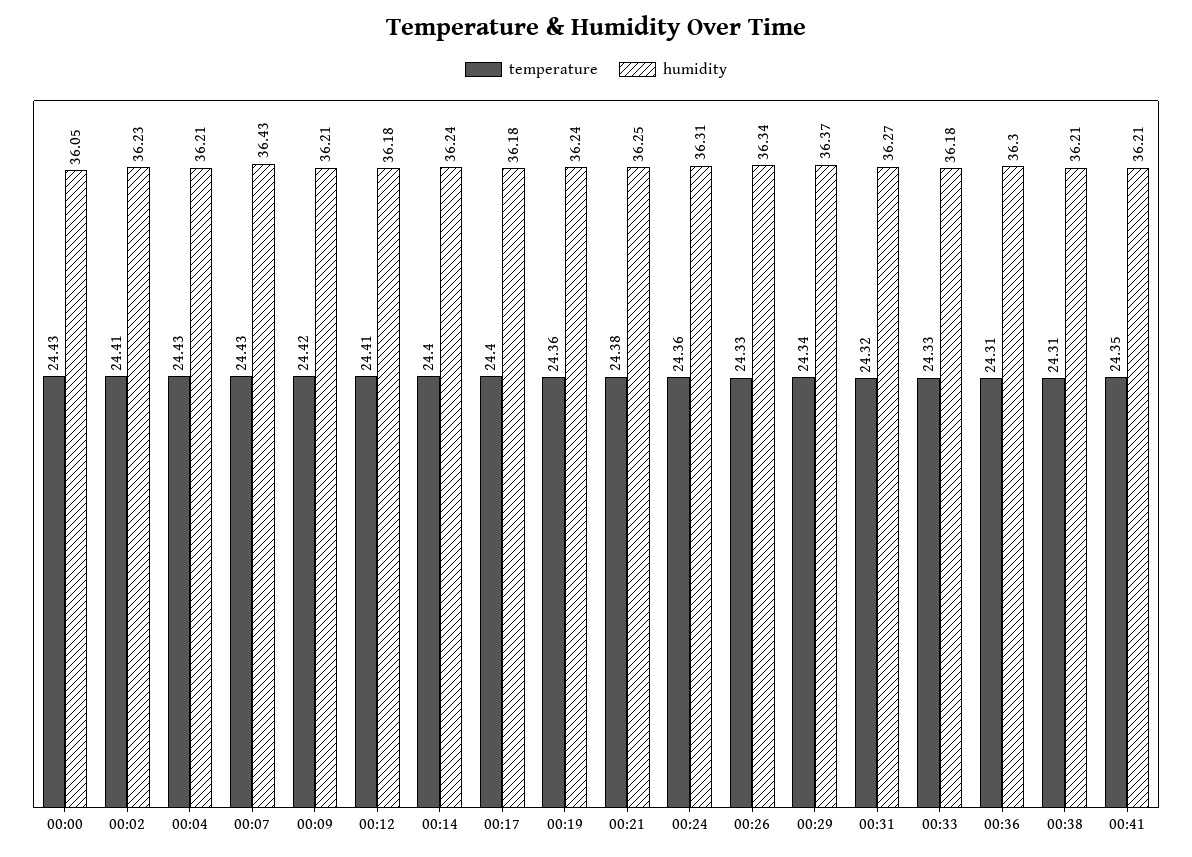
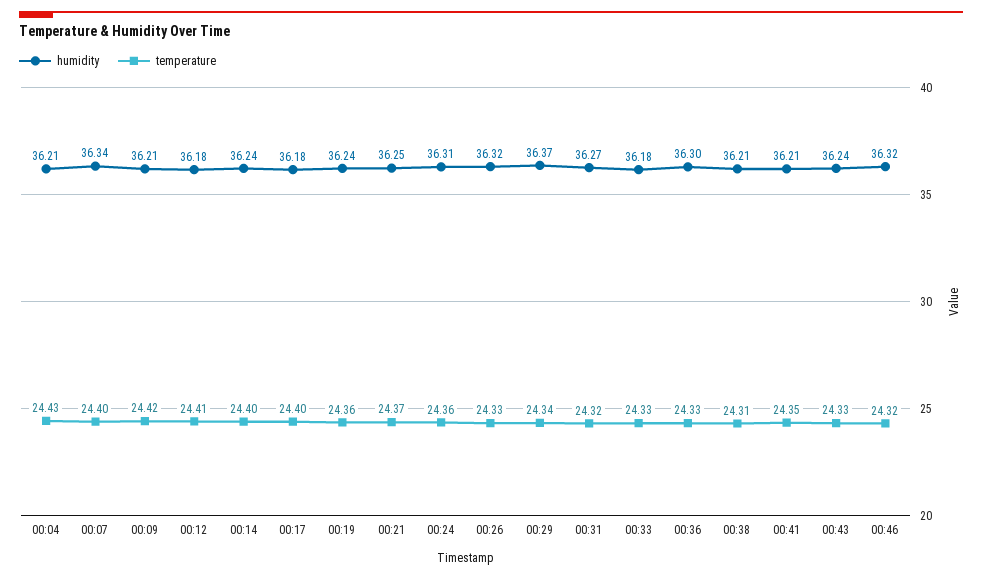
temperature, 00:00: 24.43 -> none
humidity, 00:00: 36.05 -> none
temperature, 00:02: 24.41 -> none
humidity, 00:02: 36.23 -> none
temperature, 00:07: 24.43 -> 24.4
humidity, 00:07: 36.43 -> 36.34
temperature, 00:21: 24.38 -> 24.37
humidity, 00:26: 36.34 -> 36.32
temperature, 00:36: 24.31 -> 24.33
humidity, 00:43: none -> 36.24
temperature, 00:43: none -> 24.33
humidity, 00:46: none -> 36.32
temperature, 00:46: none -> 24.32

